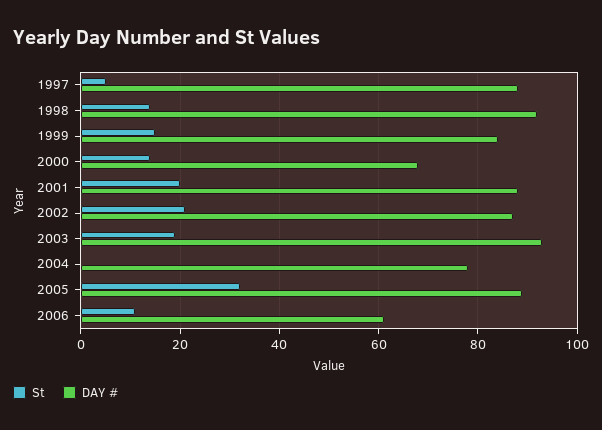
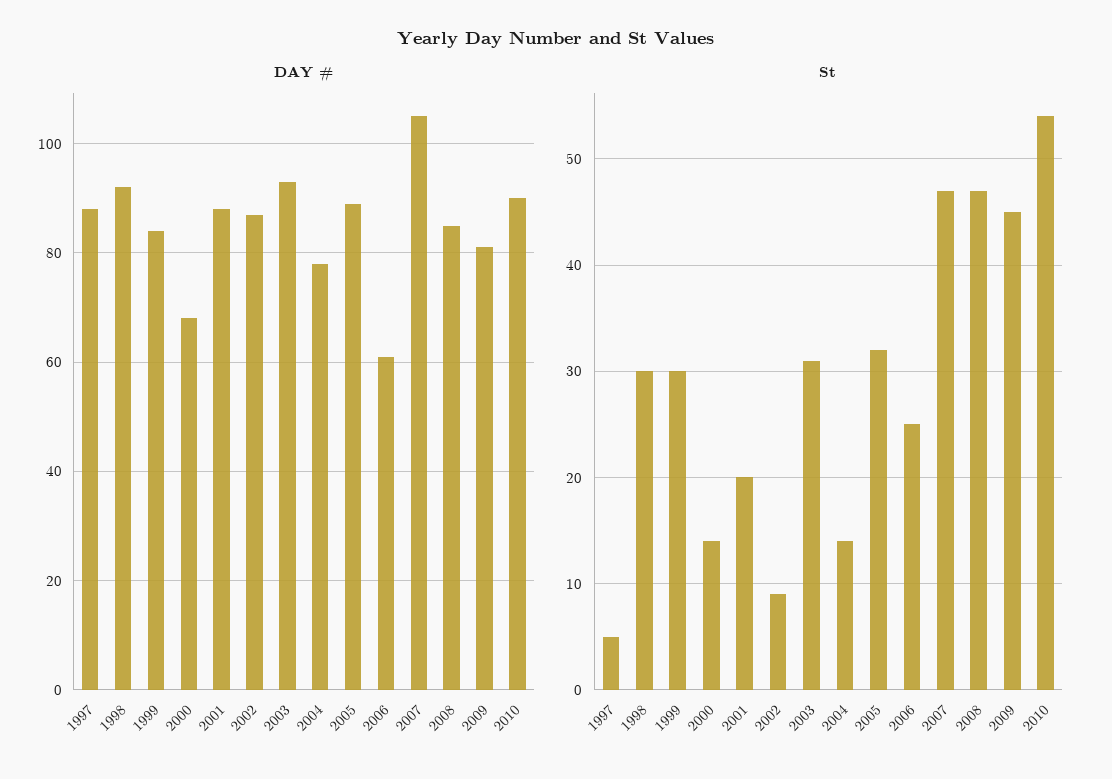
St, 1998: 15 -> 30
St, 1999: 15 -> 30
St, 2002: 20 -> 9
St, 2003: 20 -> 31
St, 2004: 0 -> 14
St, 2006: 10 -> 25
DAY #, 2007: none -> 105
DAY #, 2008: none -> 85
DAY #, 2009: none -> 80
DAY #, 2010: none -> 90
St, 2007: none -> 47
St, 2008: none -> 47
St, 2009: none -> 45
St, 2010: none -> 54

